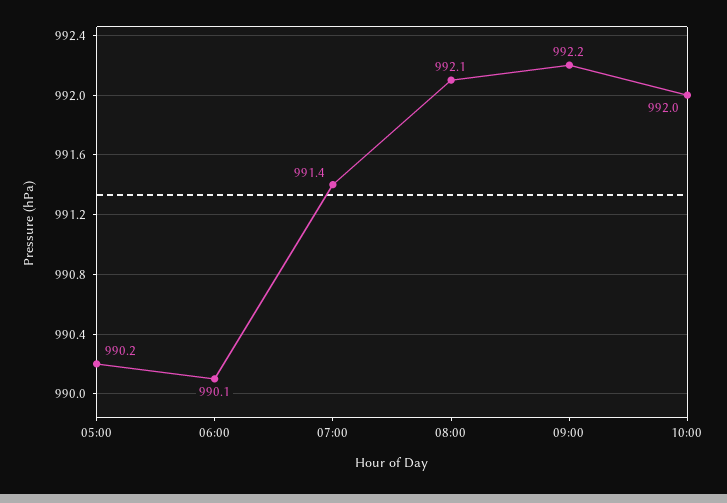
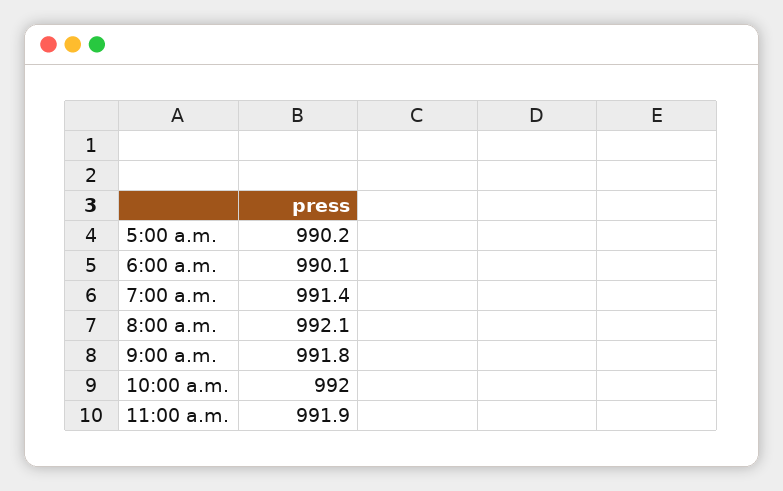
09:00: 992.2 -> 991.8
11:00 a.m.: none -> 991.9

